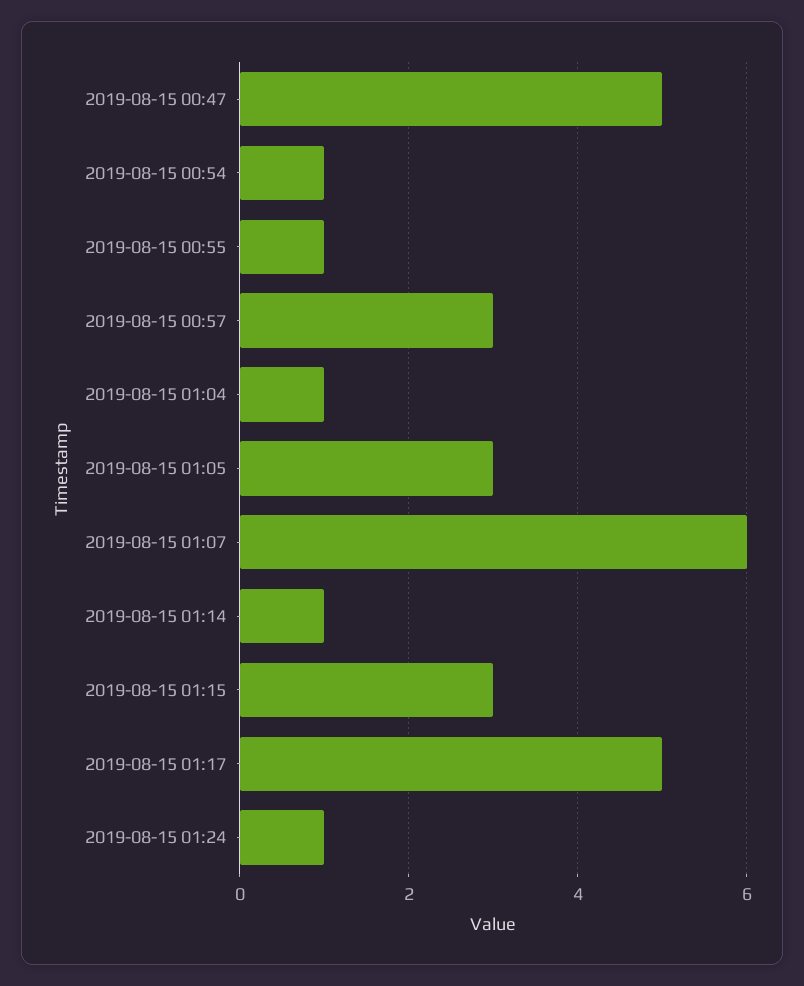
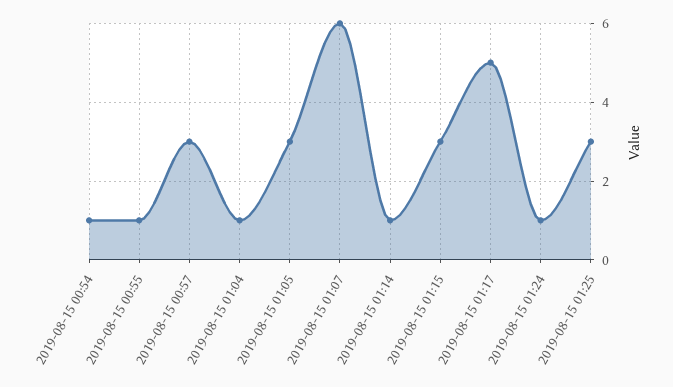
2019-08-15 00:47: 5 -> none
2019-08-15 01:25: none -> 3

